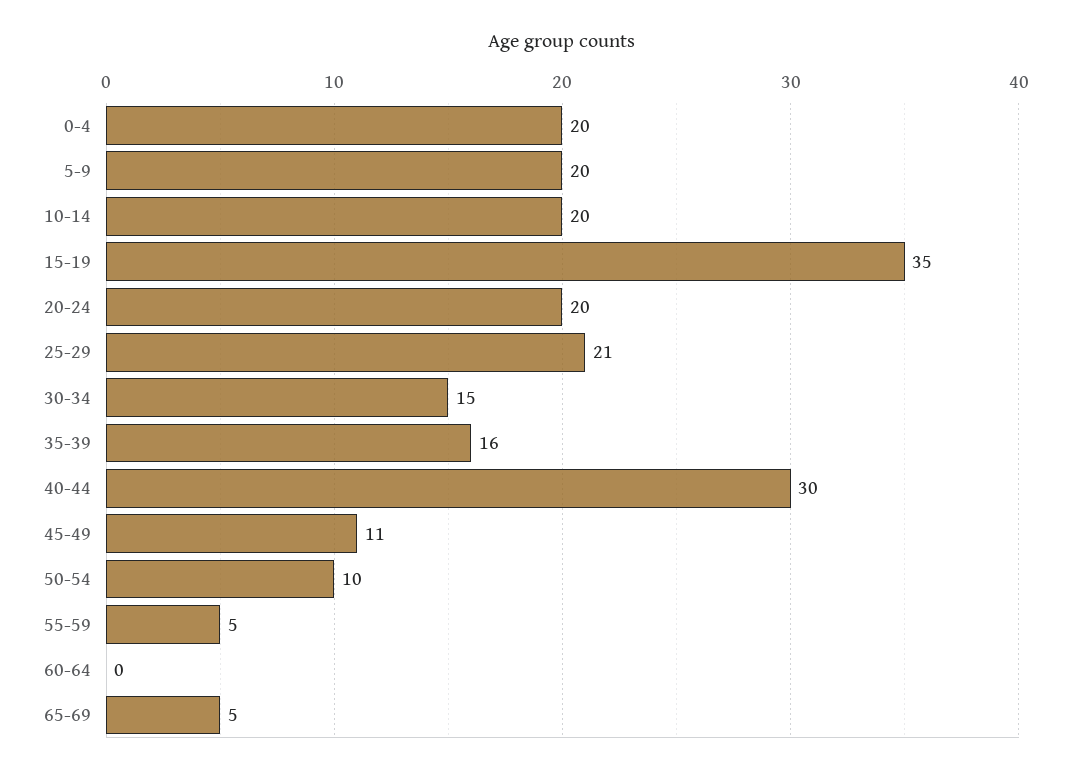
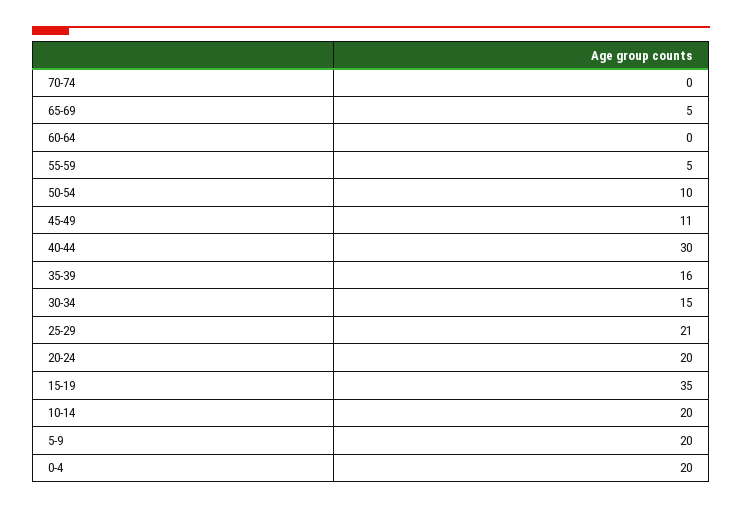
70-74: none -> 0

